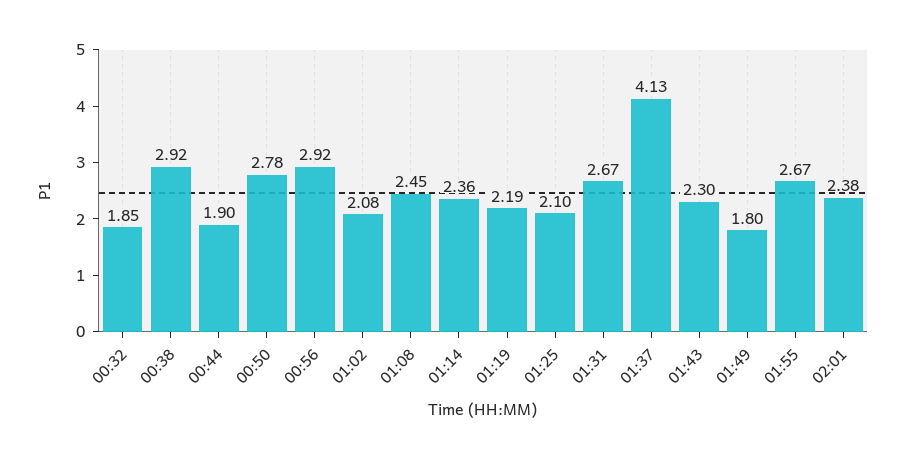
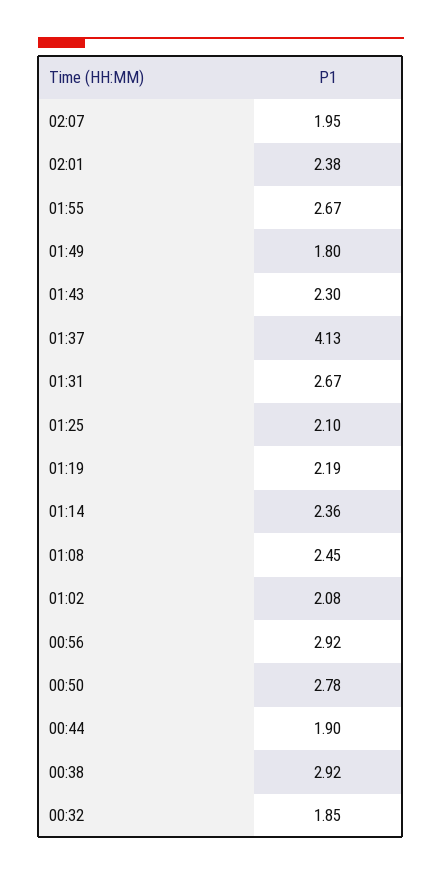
02:07: none -> 1.95

